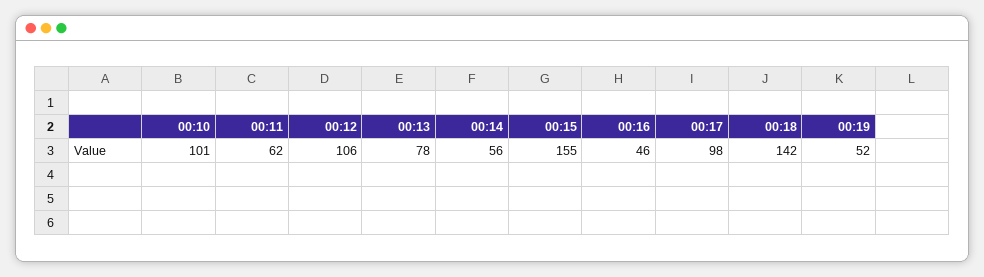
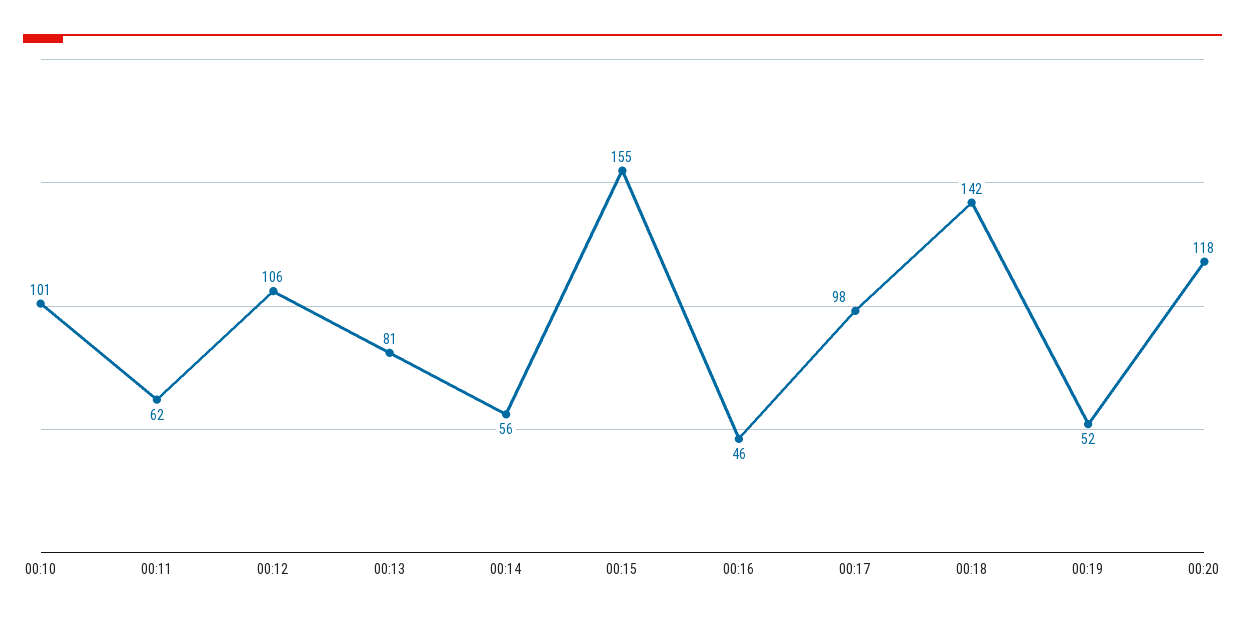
00:13: 78 -> 81
00:20: none -> 118

